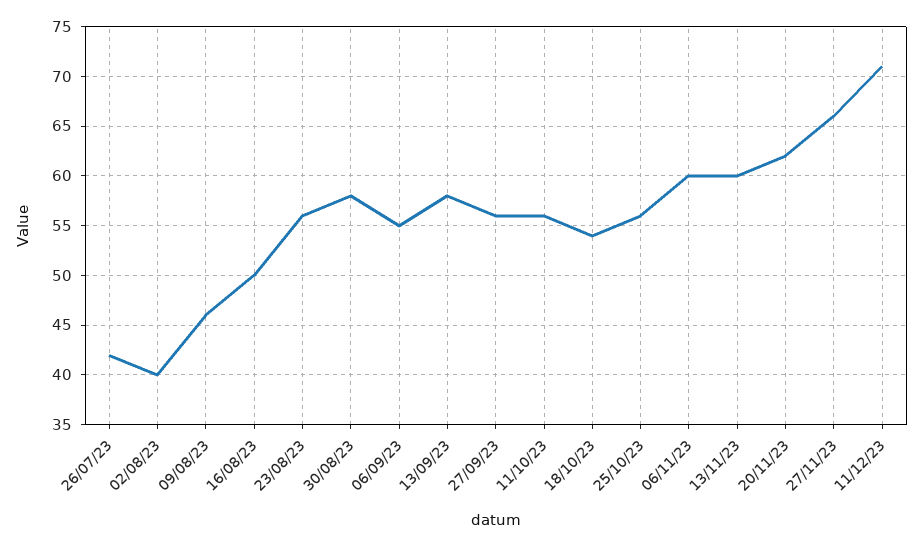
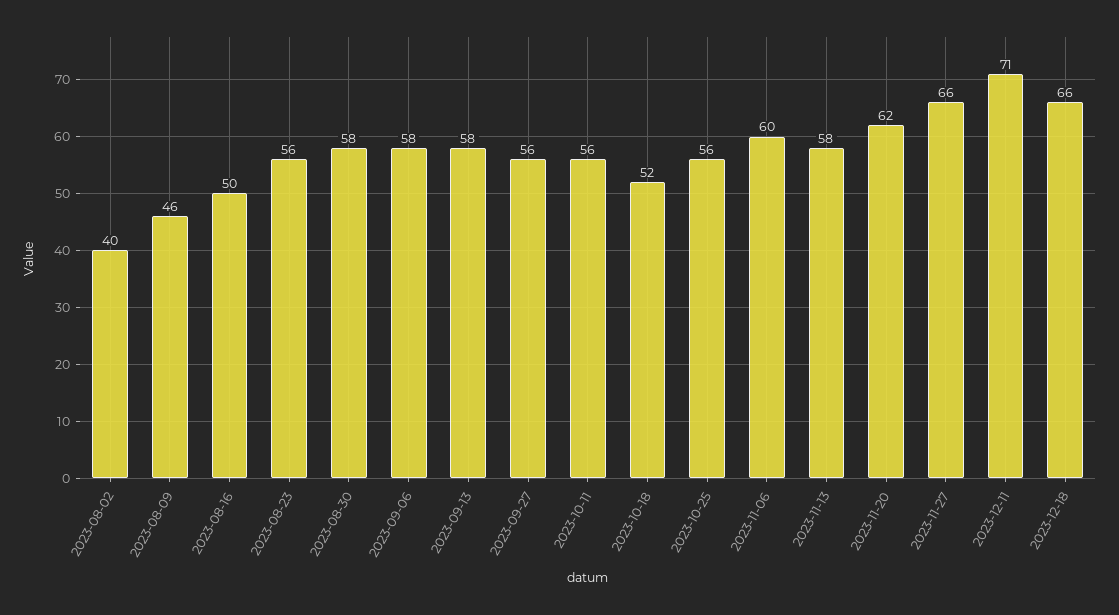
26/07/23: 42 -> none
06/09/23: 55 -> 58
18/10/23: 54 -> 52
13/11/23: 60 -> 58
2023-12-18: none -> 66

